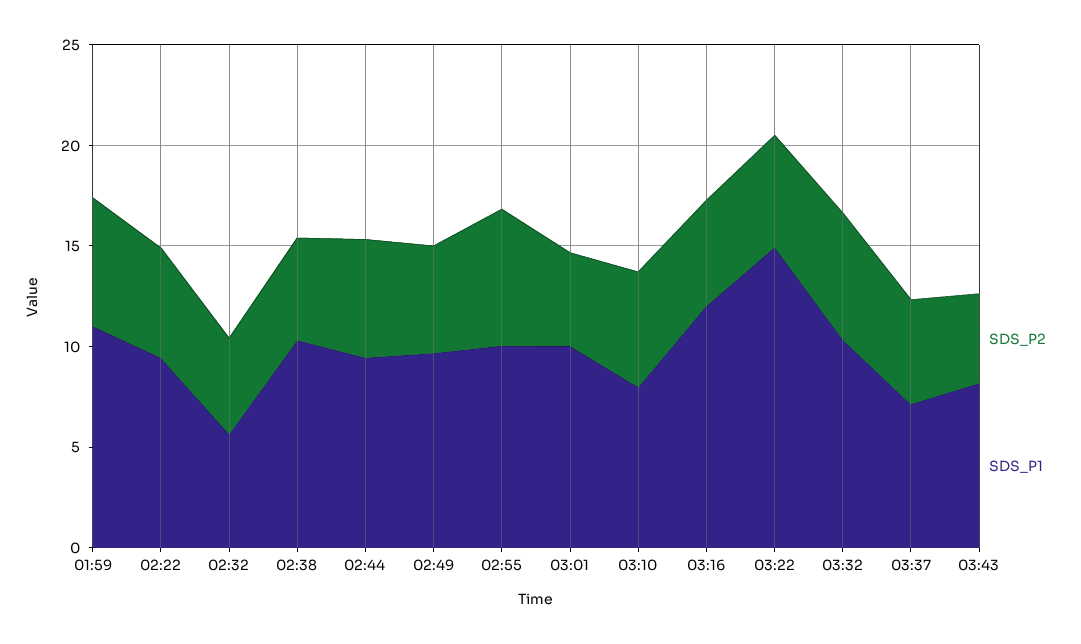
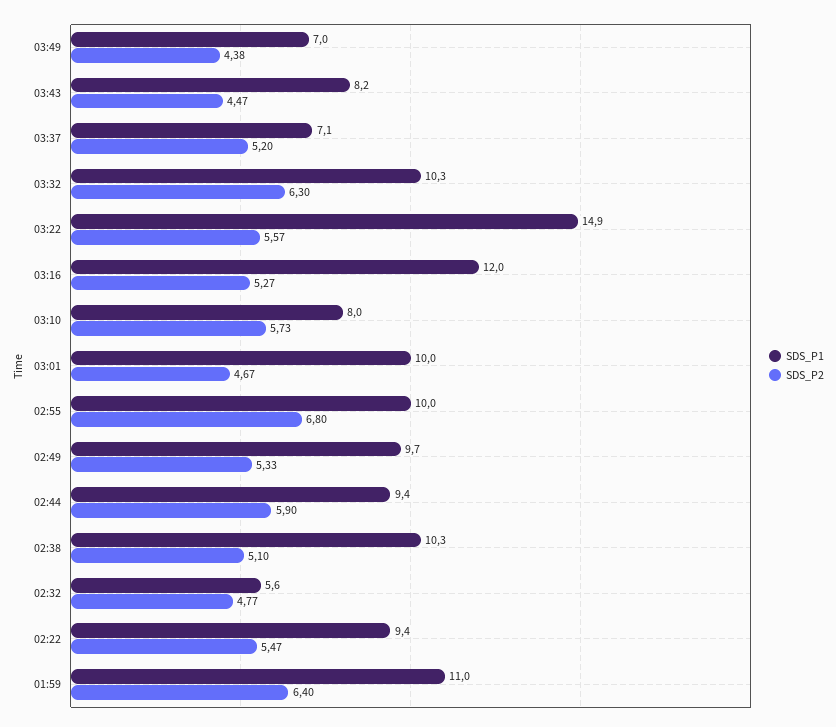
SDS_P1, 03:49: none -> 7
SDS_P2, 03:49: none -> 4.38

